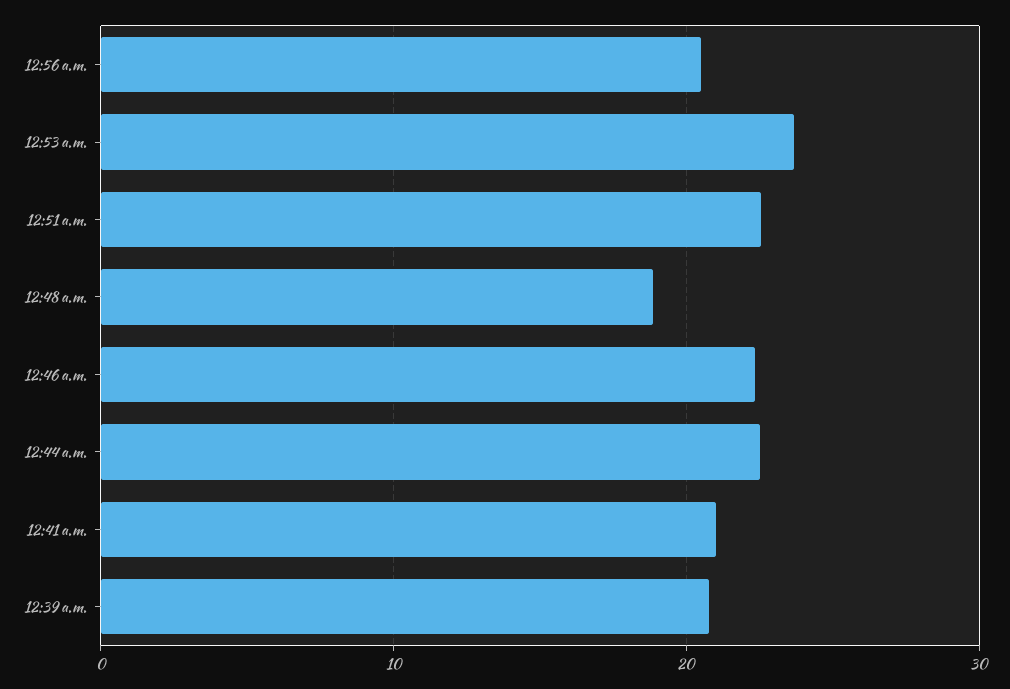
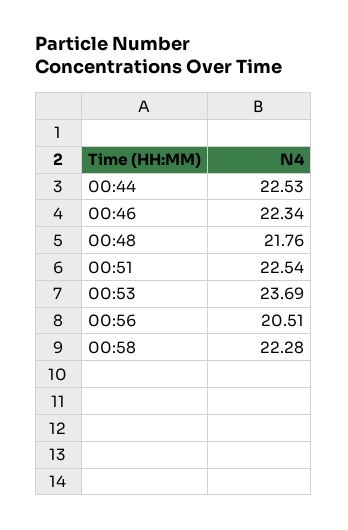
12:48 a.m.: 19 -> 21.76
12:41 a.m.: 21 -> none
12:39 a.m.: 21 -> none
00:58: none -> 22.28

